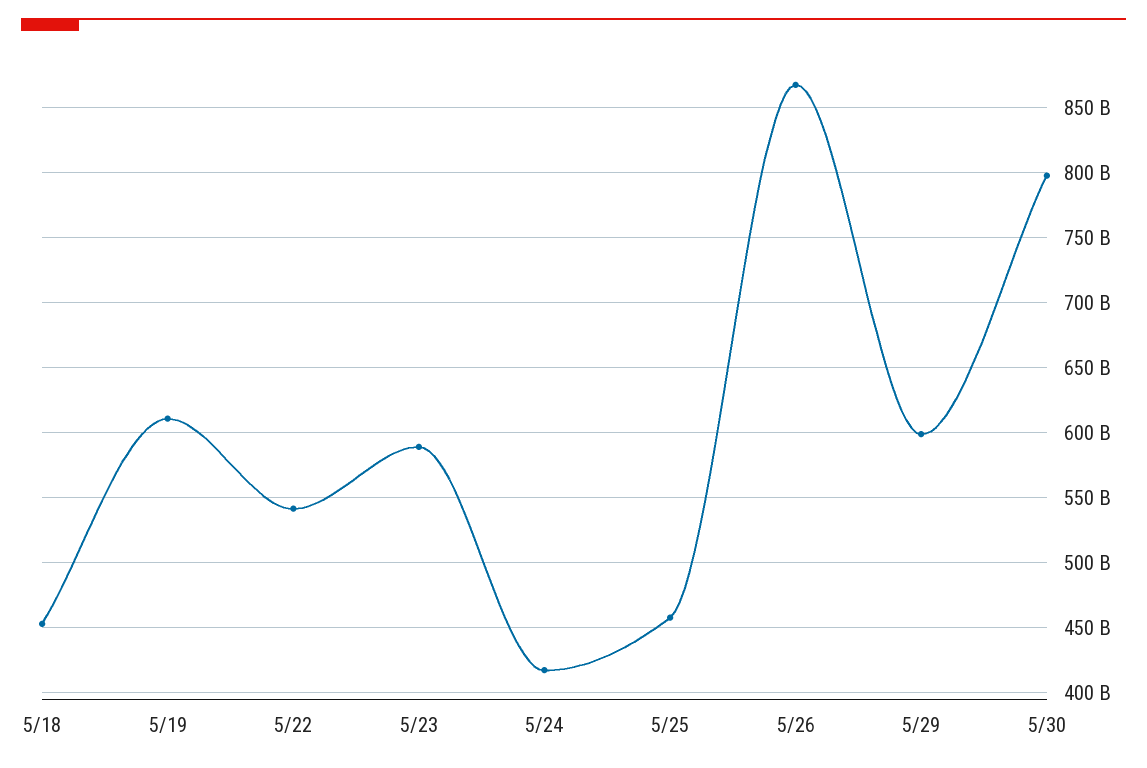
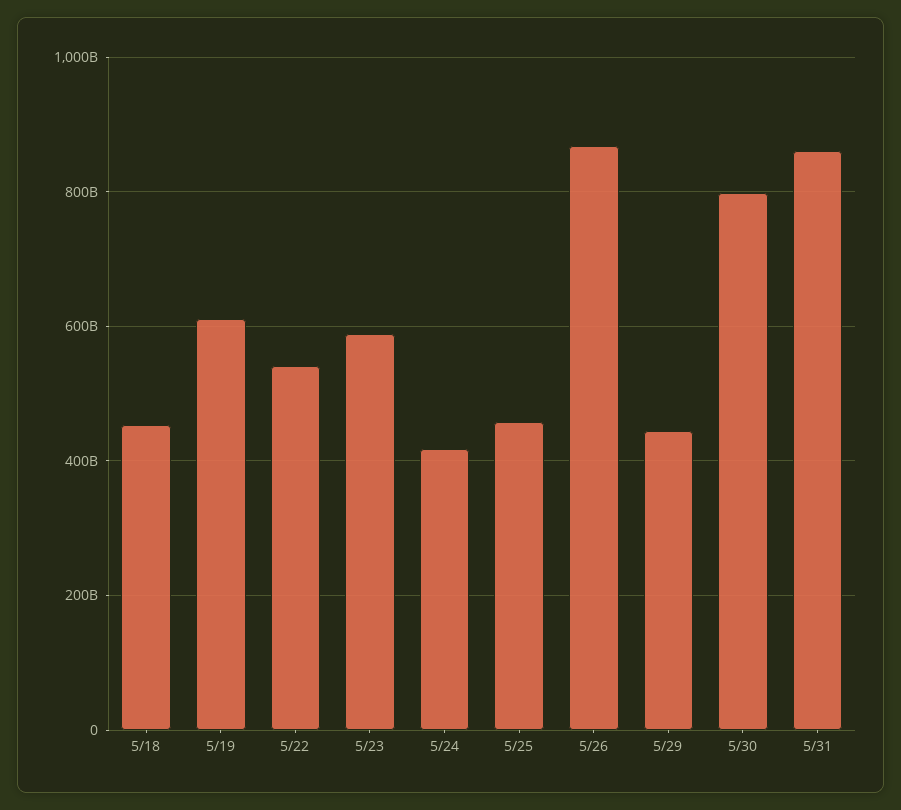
5/29: 600000000000 -> 440000000000
5/31: none -> 860000000000

